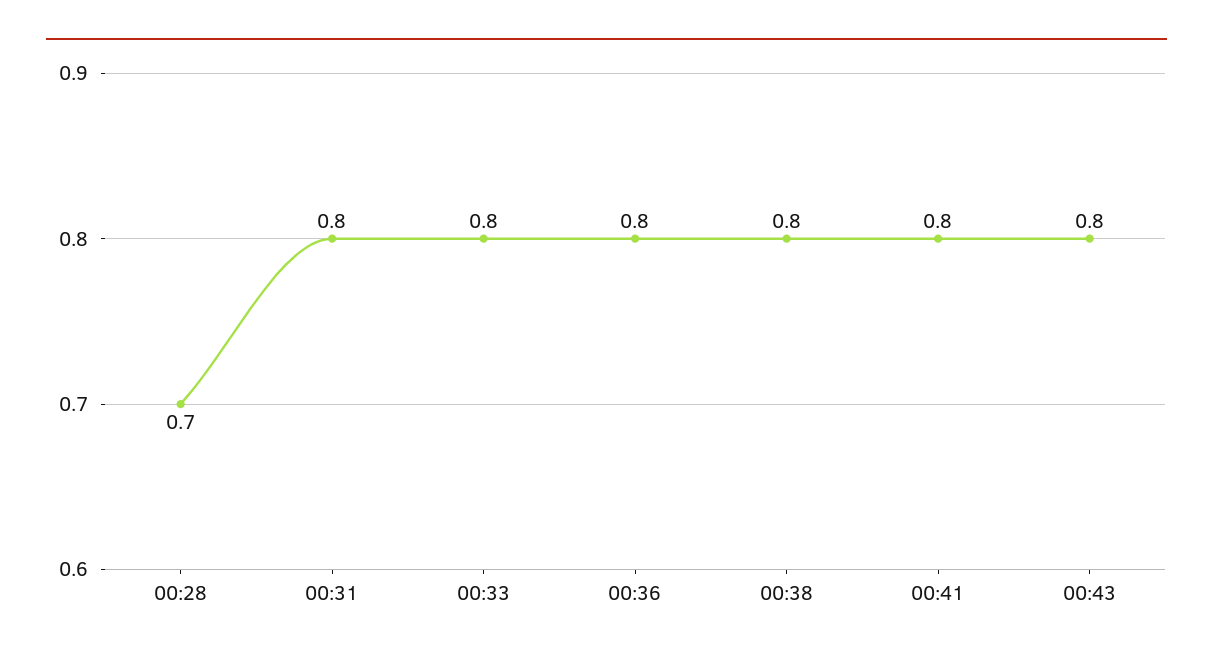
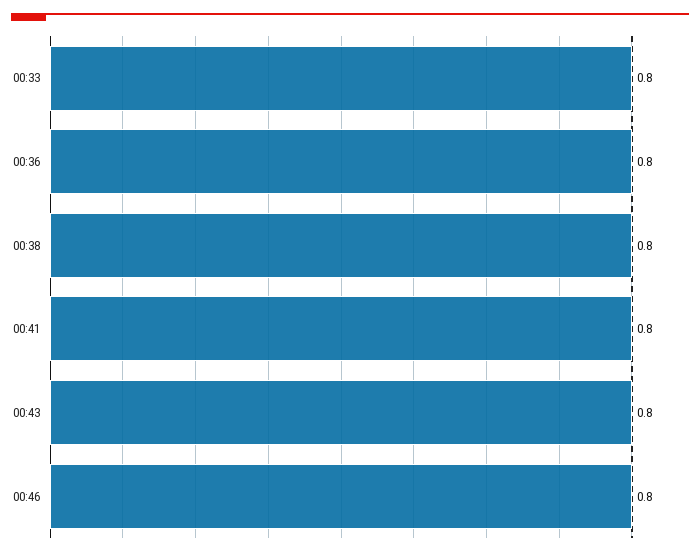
00:28: 0.7 -> none
00:31: 0.8 -> none
00:46: none -> 0.8

